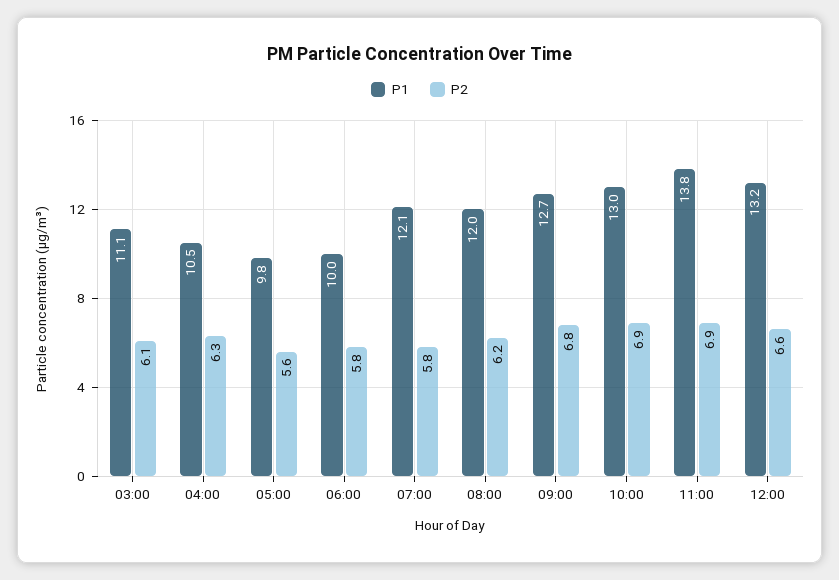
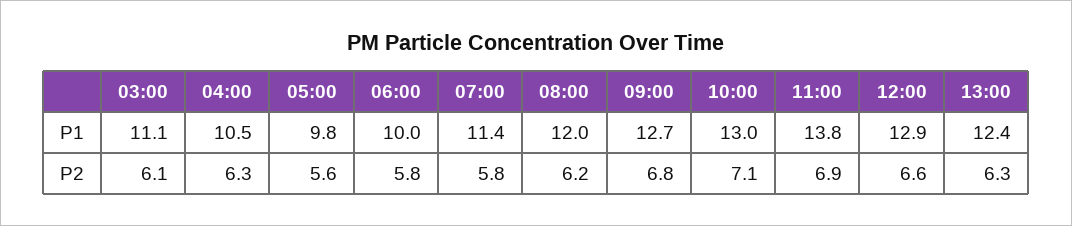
P1, 07:00: 12.1 -> 11.4
P2, 10:00: 6.9 -> 7.1
P1, 12:00: 13.2 -> 12.9
P1, 13:00: none -> 12.4
P2, 13:00: none -> 6.3

